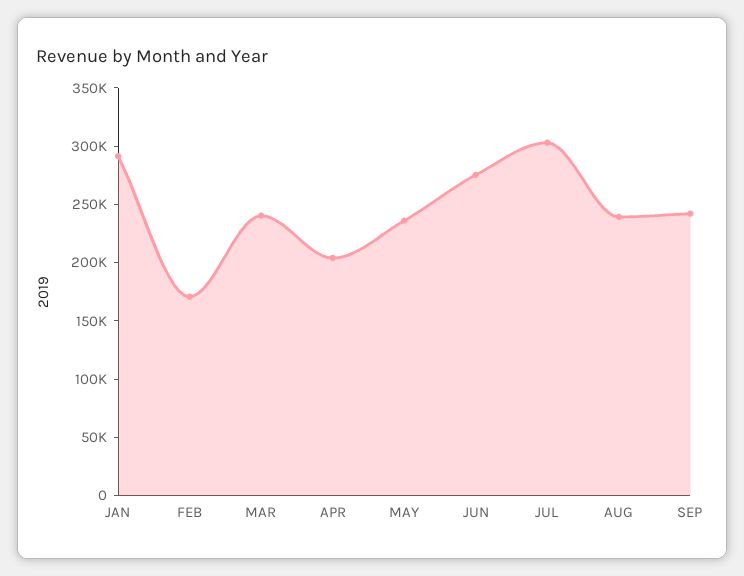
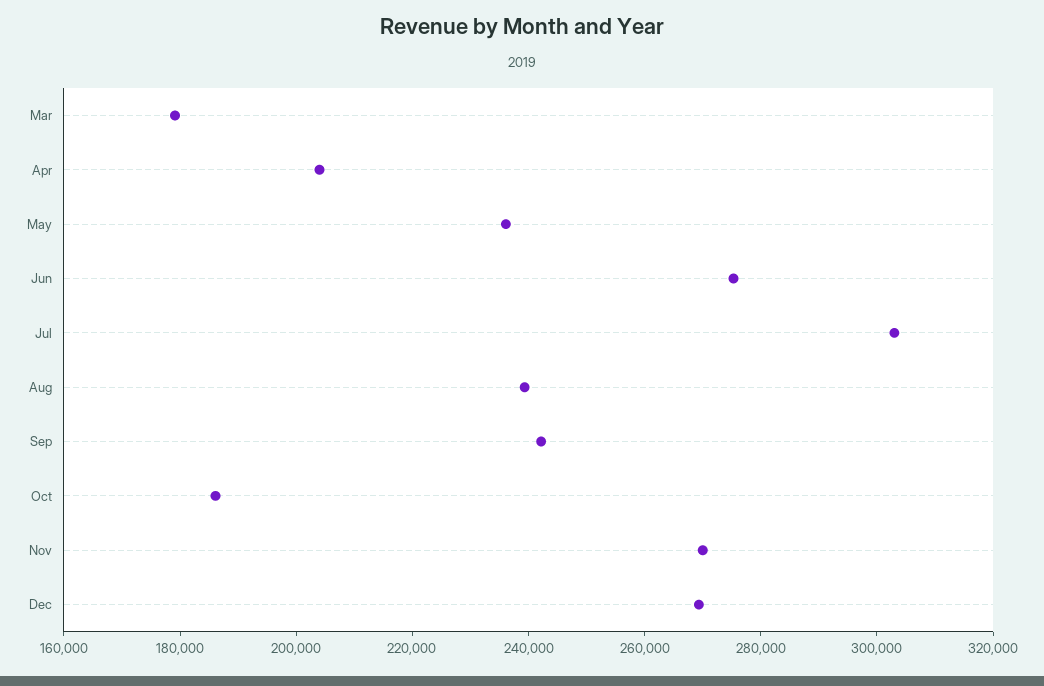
JAN: 290000 -> none
FEB: 170000 -> none
MAR: 240000 -> 180000
Oct: none -> 185000
Nov: none -> 270000
Dec: none -> 270000

